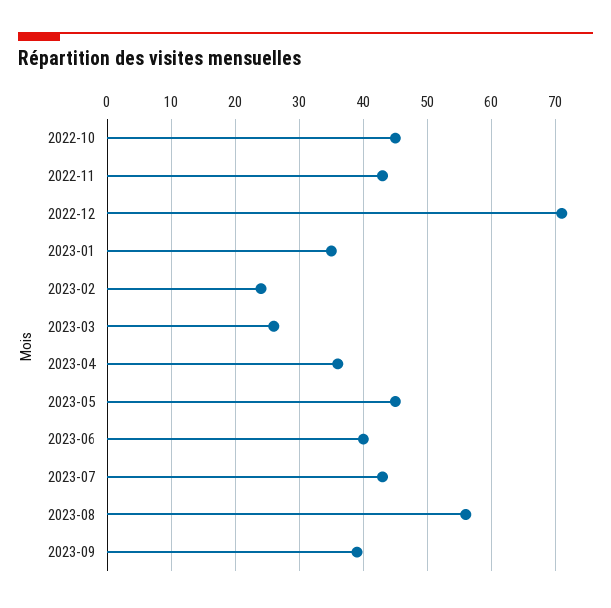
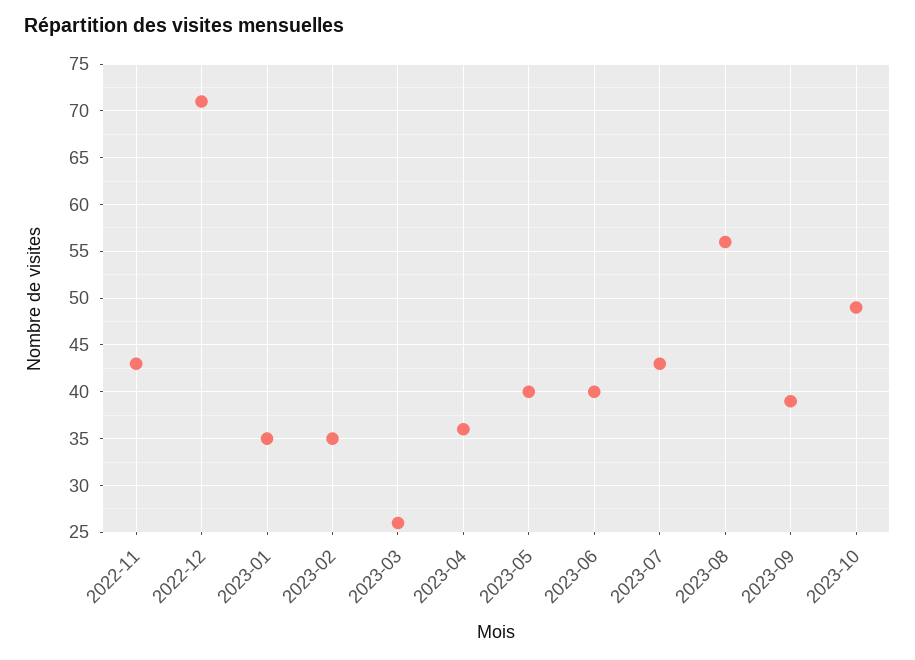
2022-10: 45 -> none
2023-02: 24 -> 35
2023-05: 45 -> 40
2023-10: none -> 49

